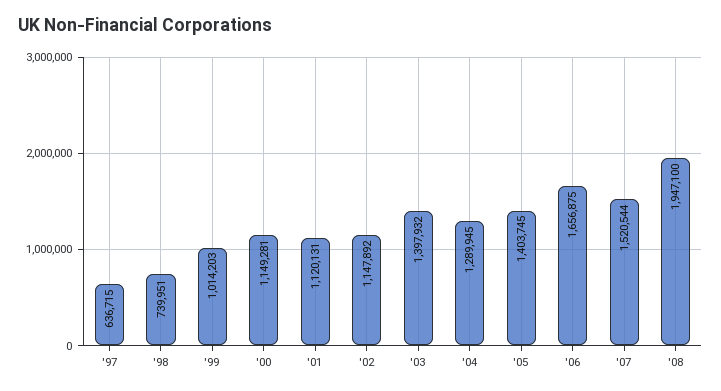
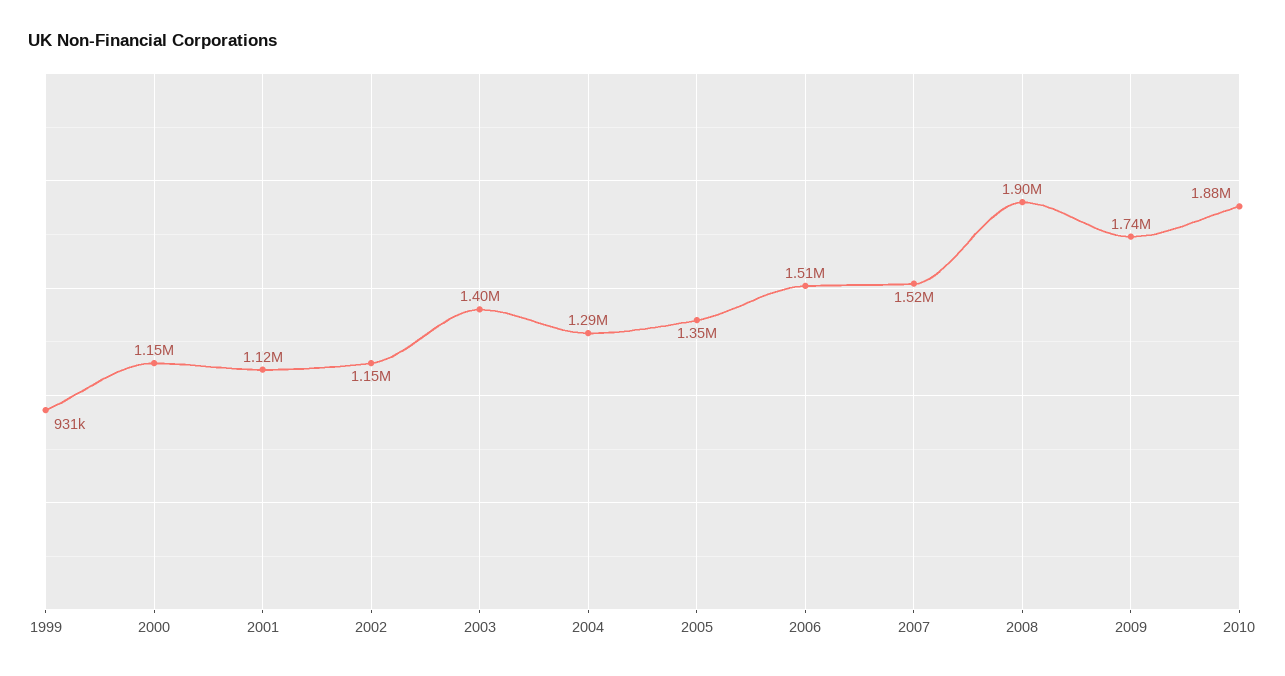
'97: 636715 -> none
'98: 739951 -> none
'99: 1014203 -> 931000
'05: 1403745 -> 1350000
'06: 1656875 -> 1510000
'08: 1947100 -> 1900000
2009: none -> 1740000
2010: none -> 1880000

